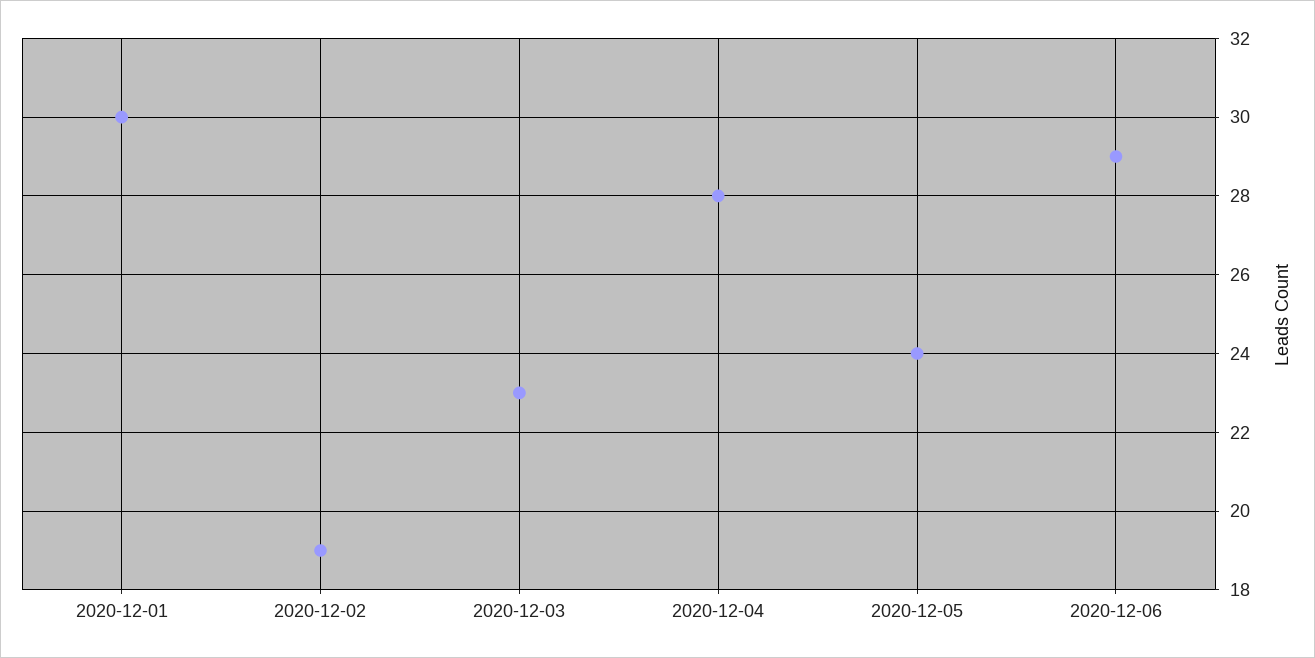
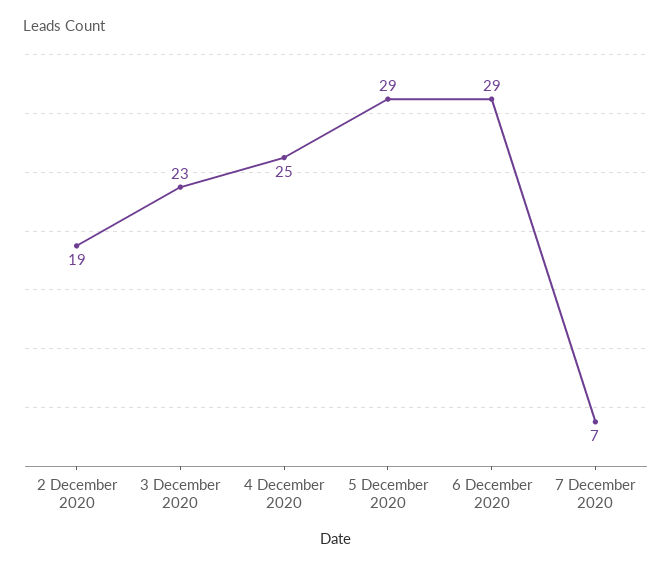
2020-12-01: 30 -> none
2020-12-04: 28 -> 25
2020-12-05: 24 -> 29
7 December 2020: none -> 7

